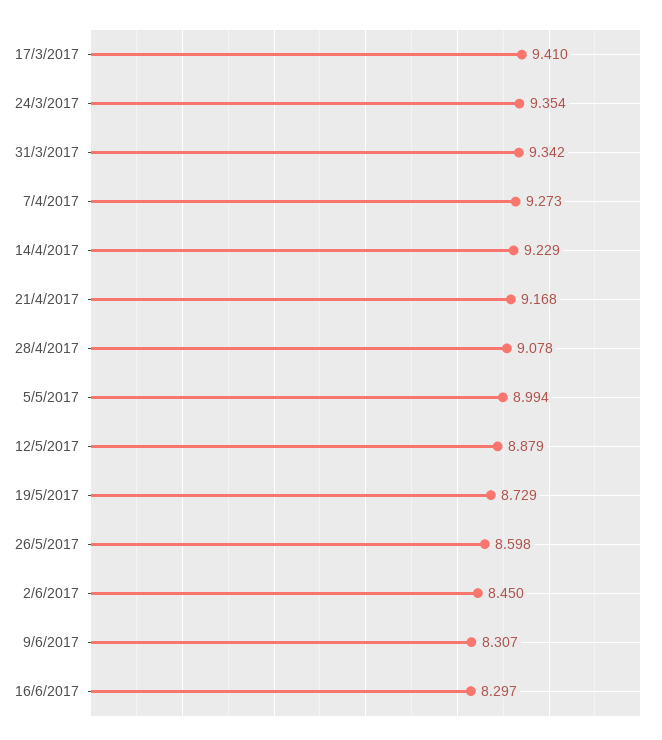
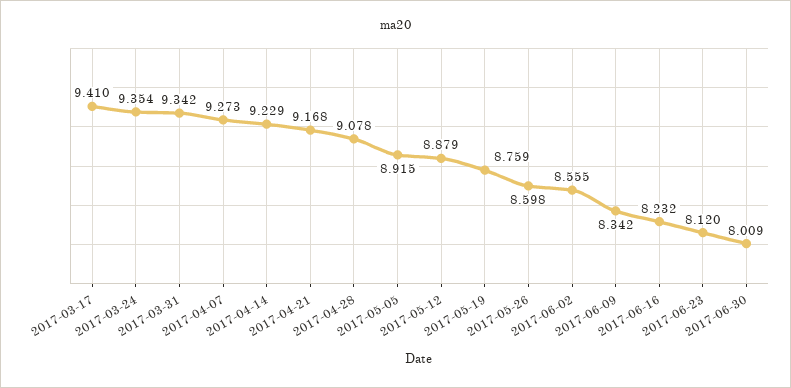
5/5/2017: 8.994 -> 8.915
19/5/2017: 8.729 -> 8.759
2/6/2017: 8.45 -> 8.555
9/6/2017: 8.307 -> 8.342
16/6/2017: 8.297 -> 8.232
2017-06-23: none -> 8.12
2017-06-30: none -> 8.009

